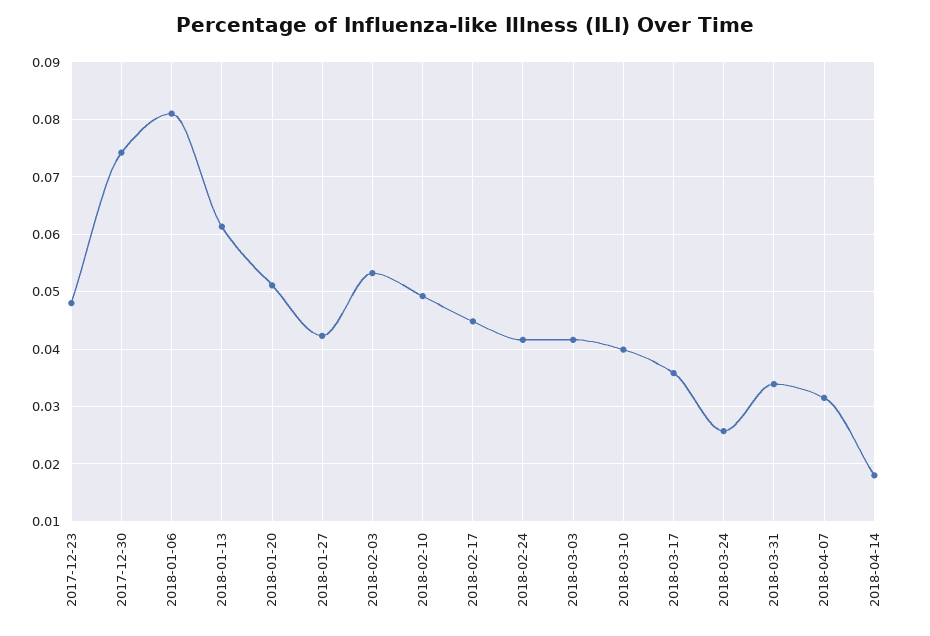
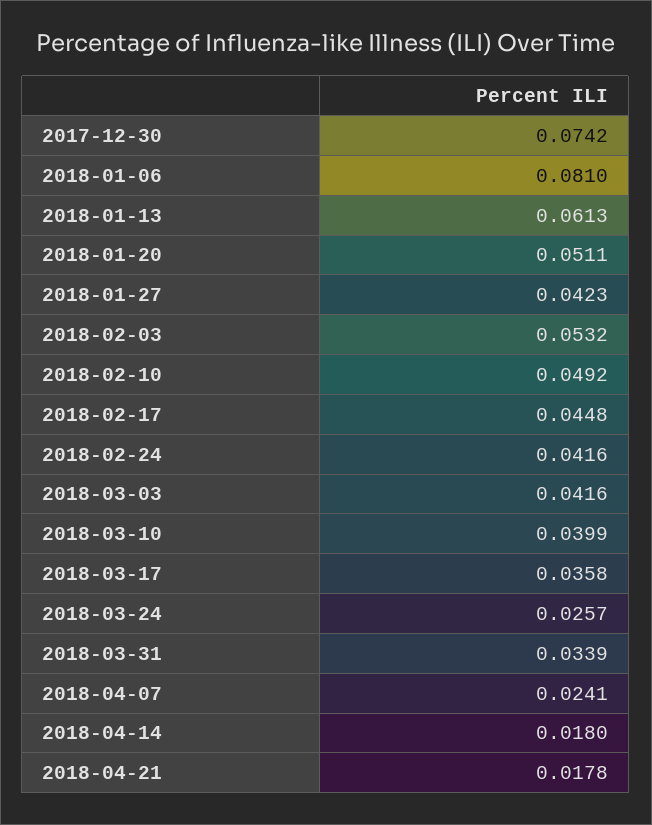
2017-12-23: 0.048 -> none
2018-04-07: 0.032 -> 0.0241
2018-04-21: none -> 0.0178

